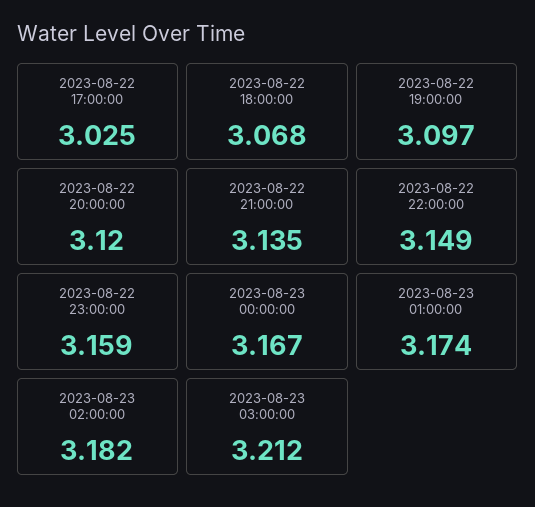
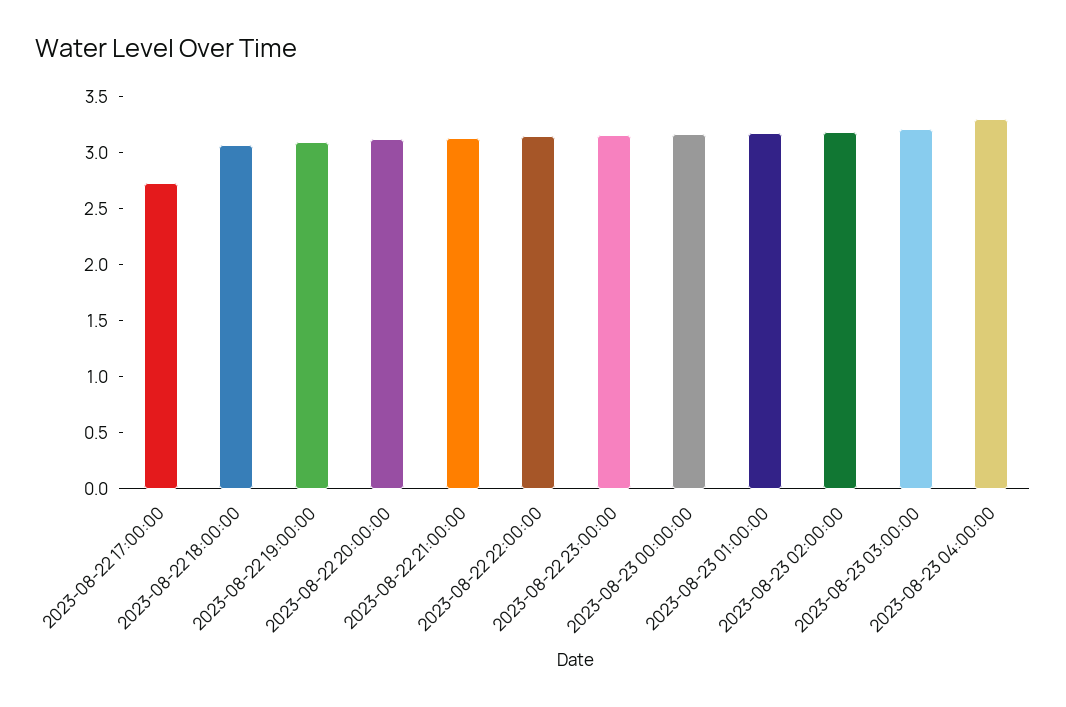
2023-08-22 17:00:00: 3.025 -> 2.7
2023-08-23 04:00:00: none -> 3.3

